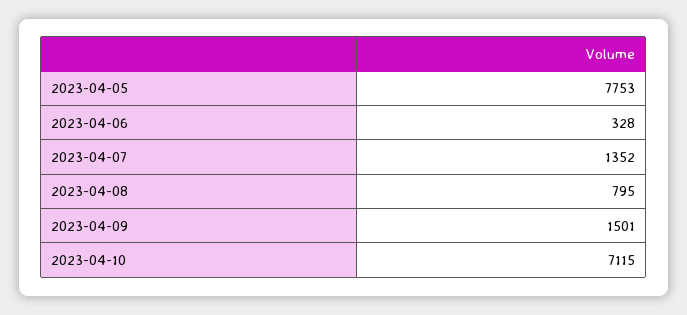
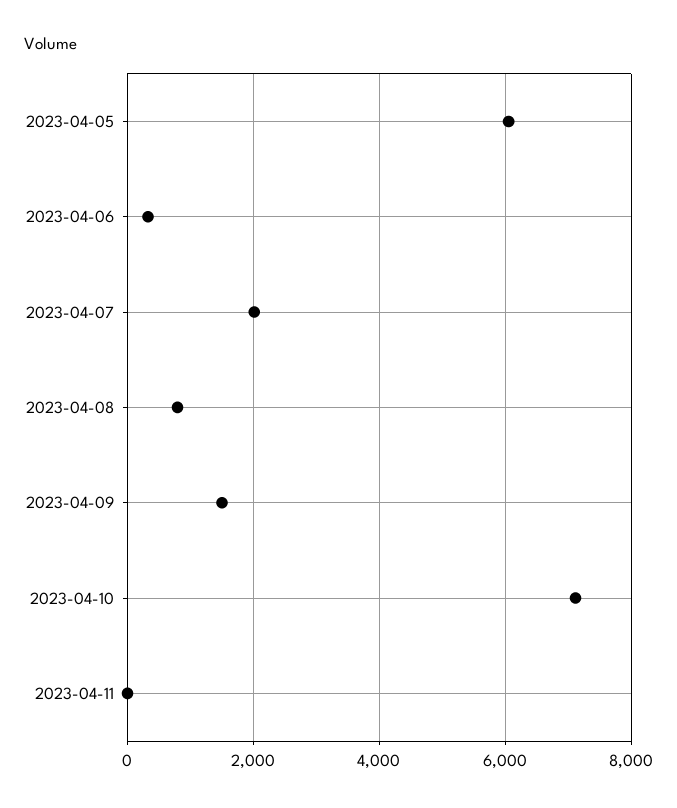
2023-04-05: 7753 -> 6000
2023-04-07: 1352 -> 2000
2023-04-11: none -> 0

